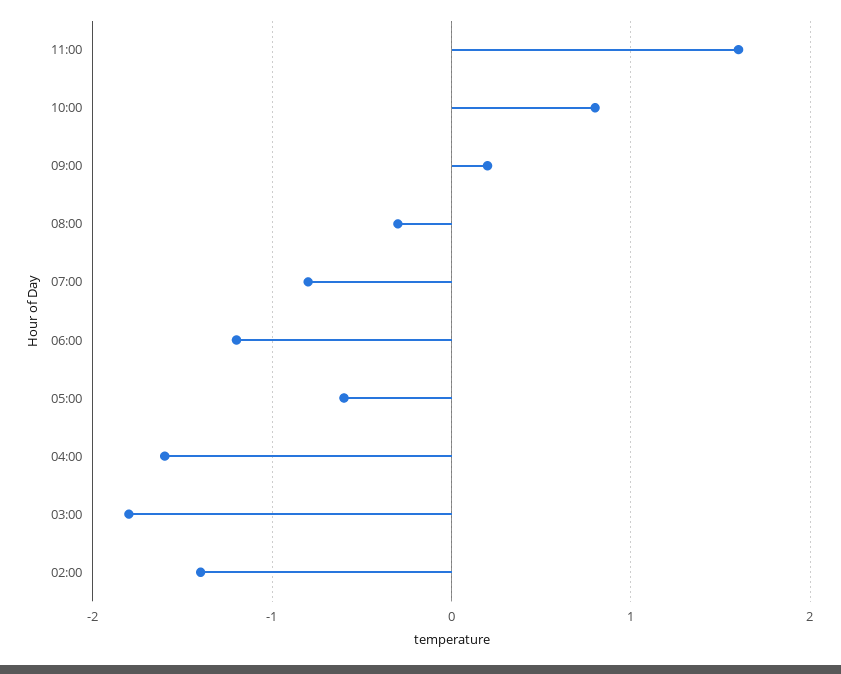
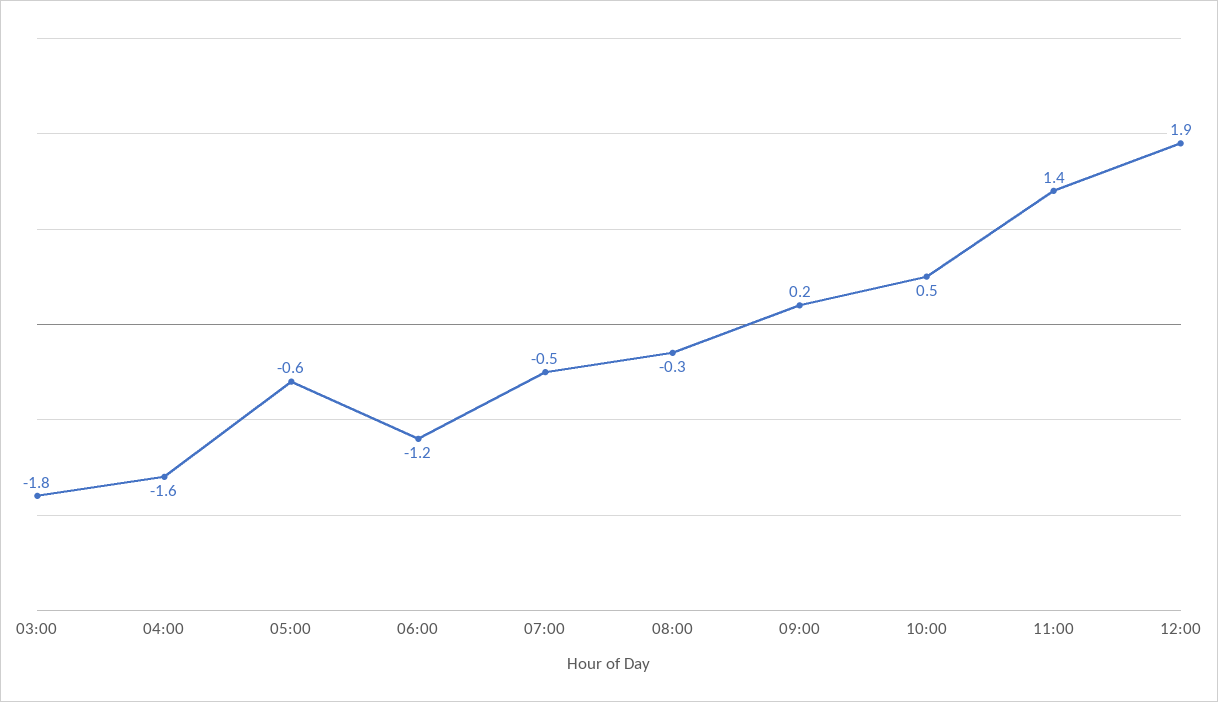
11:00: 1.6 -> 1.4
10:00: 0.8 -> 0.5
07:00: -0.8 -> -0.5
02:00: -1.4 -> none
12:00: none -> 1.9

